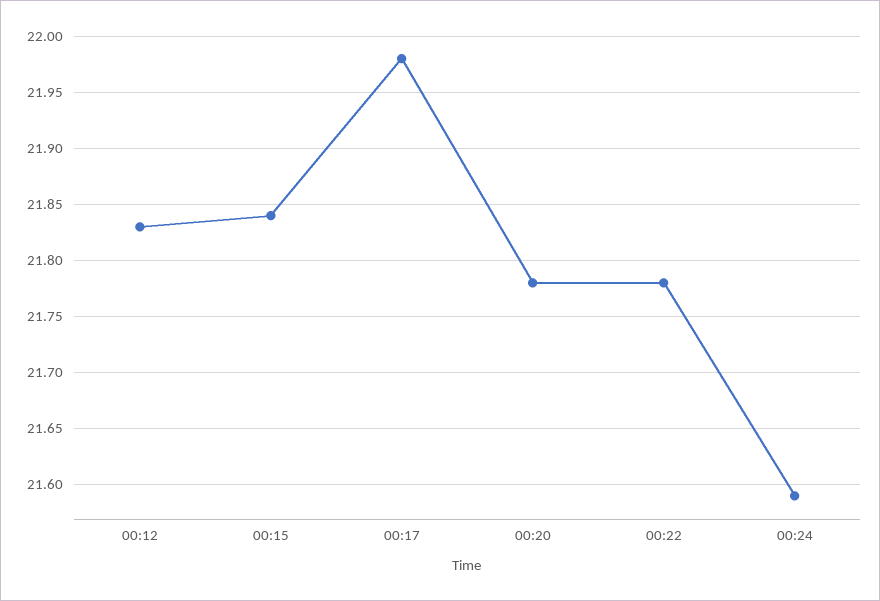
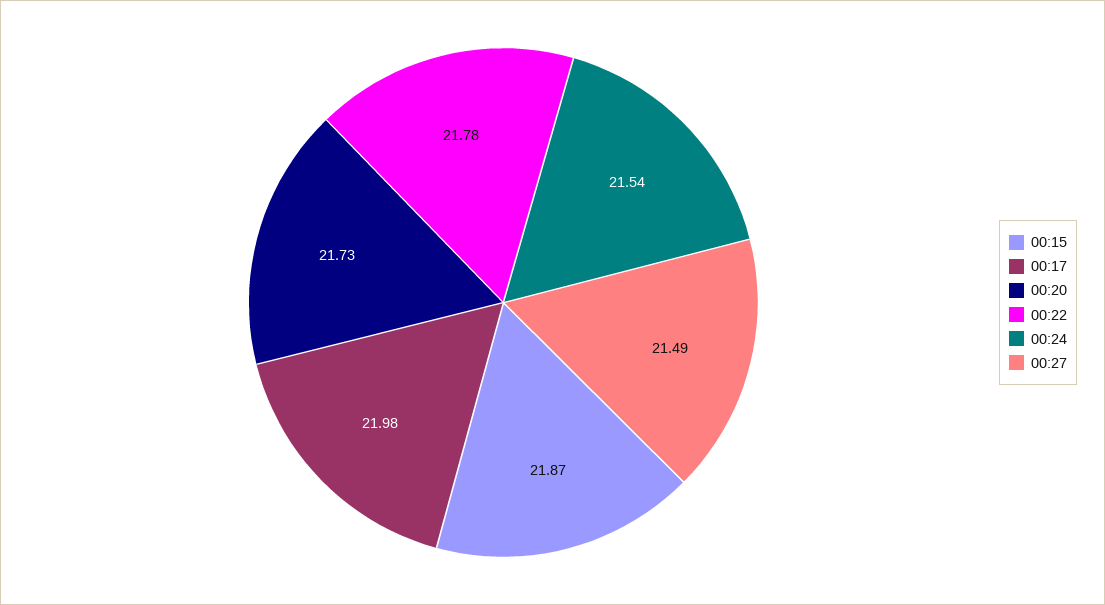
00:12: 21.83 -> none
00:15: 21.84 -> 21.87
00:20: 21.78 -> 21.73
00:24: 21.59 -> 21.54
00:27: none -> 21.49

